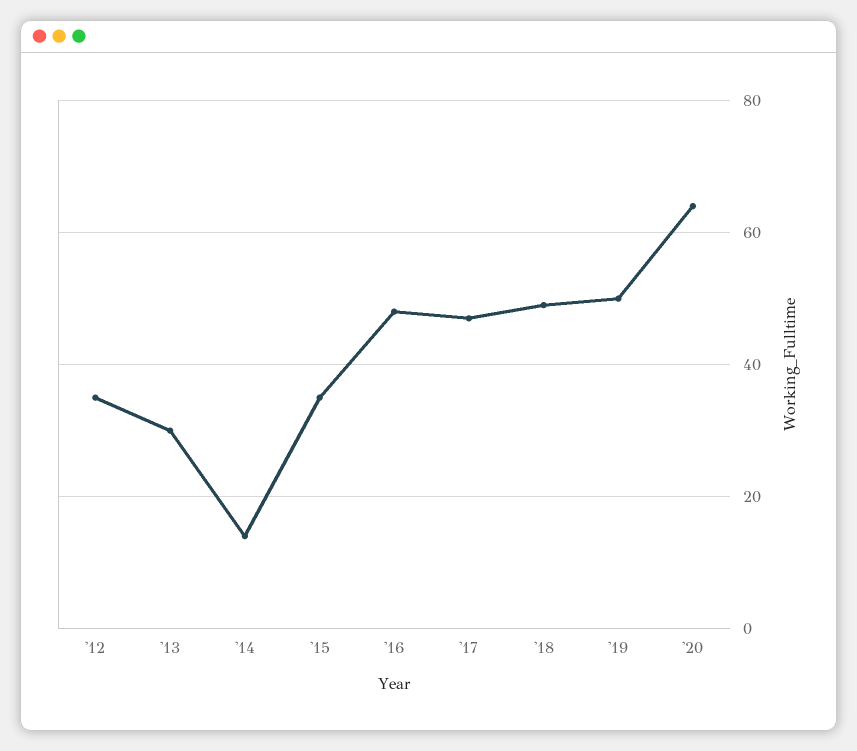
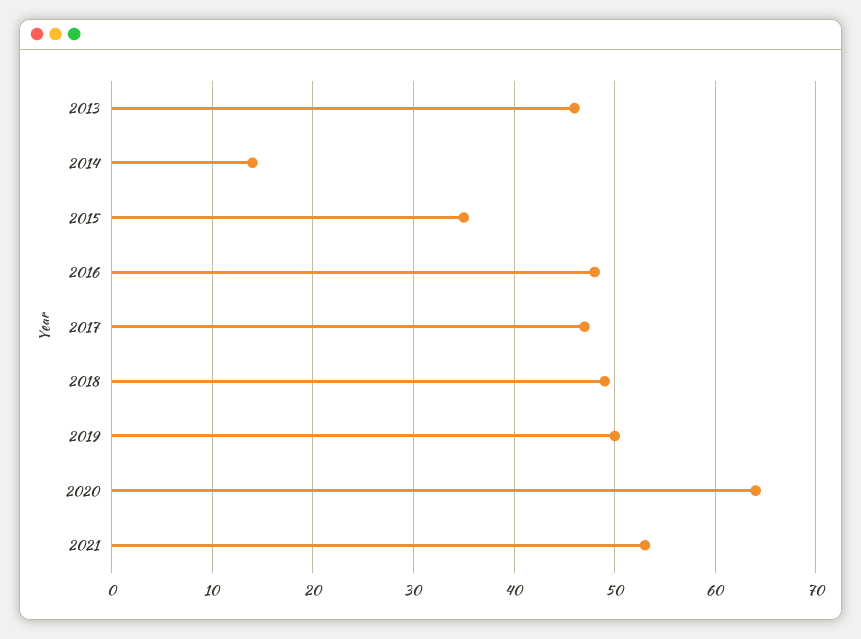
'12: 35 -> none
'13: 30 -> 46
2021: none -> 53

